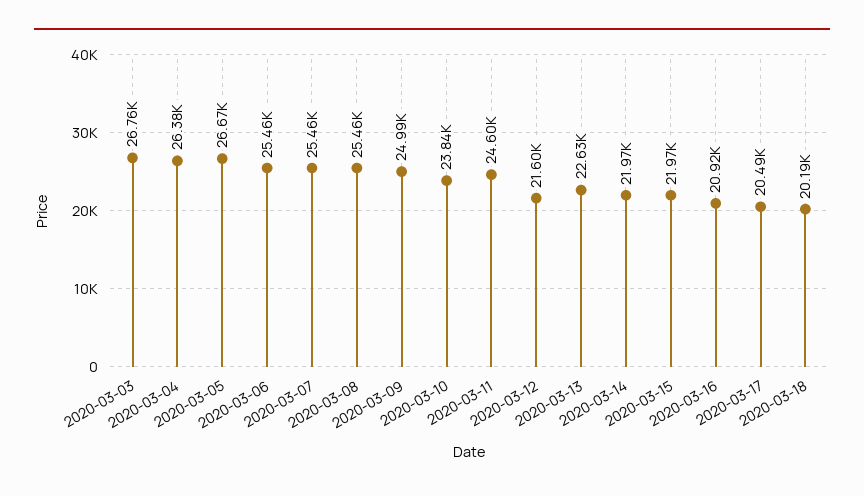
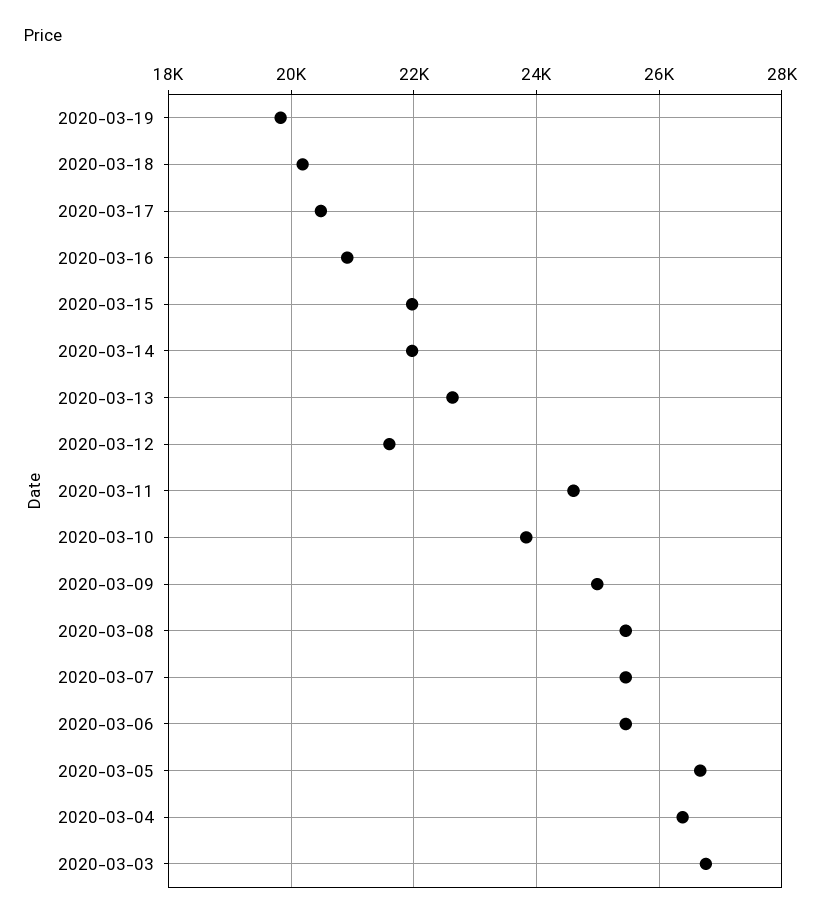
2020-03-19: none -> 19800

